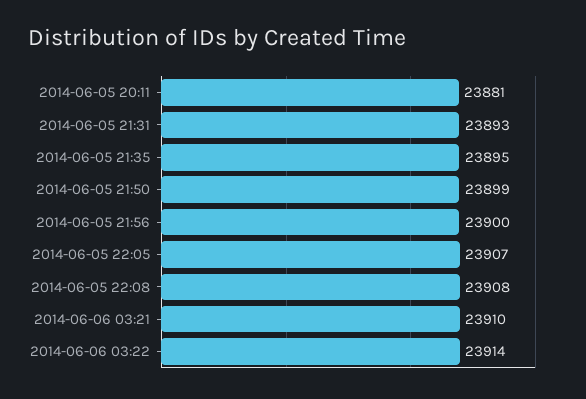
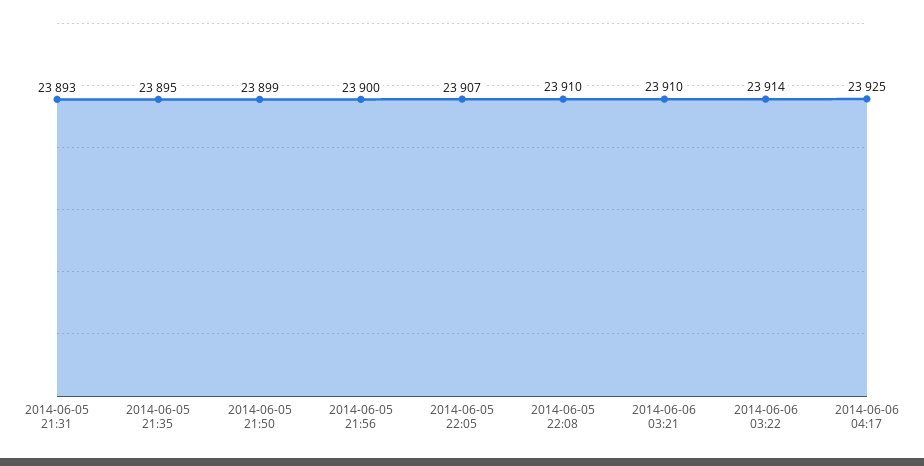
2014-06-05 20:11: 23881 -> none
2014-06-05 22:08: 23908 -> 23910
2014-06-06 04:17: none -> 23925

